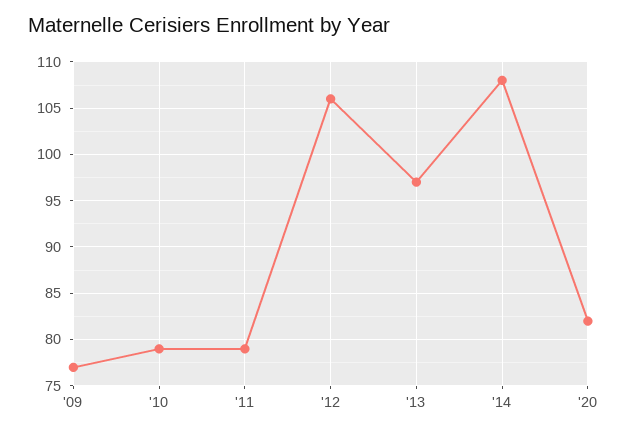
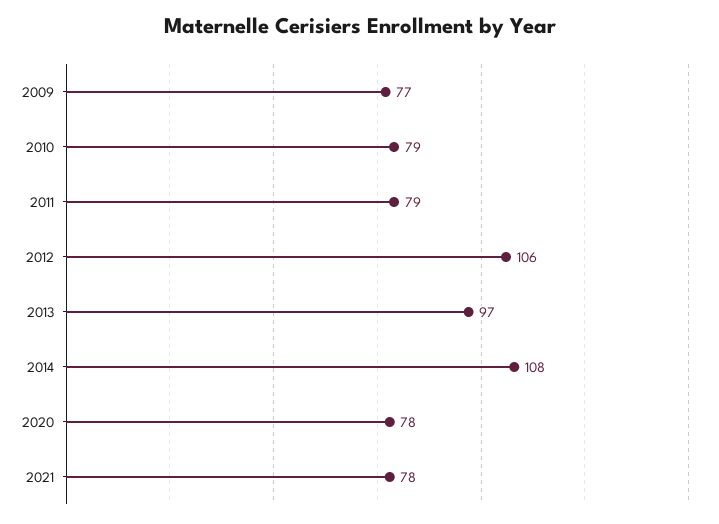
'20: 82 -> 78
2021: none -> 78

